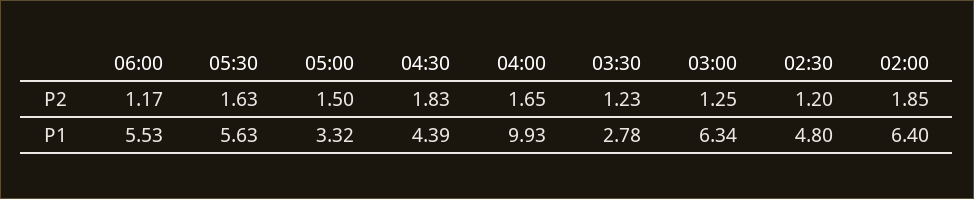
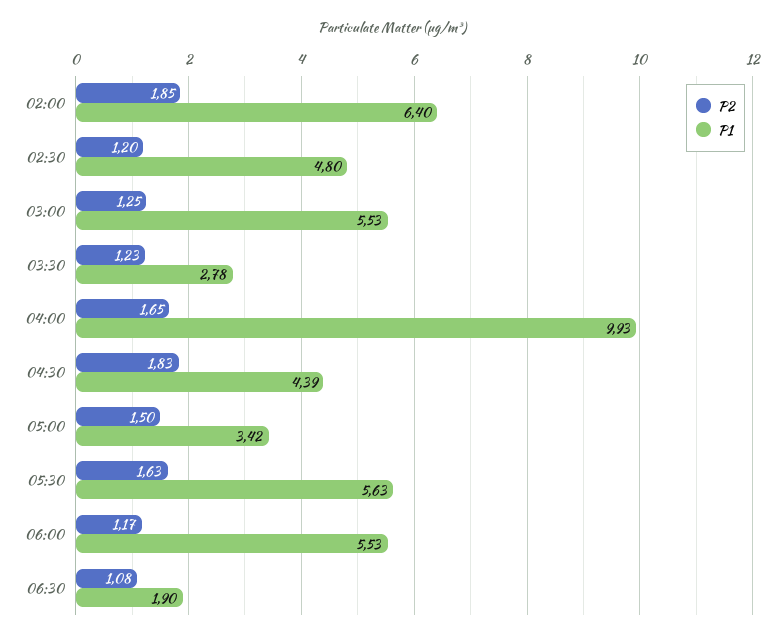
P1, 05:00: 3.32 -> 3.42
P1, 03:00: 6.34 -> 5.53
P2, 06:30: none -> 1.08
P1, 06:30: none -> 1.9

